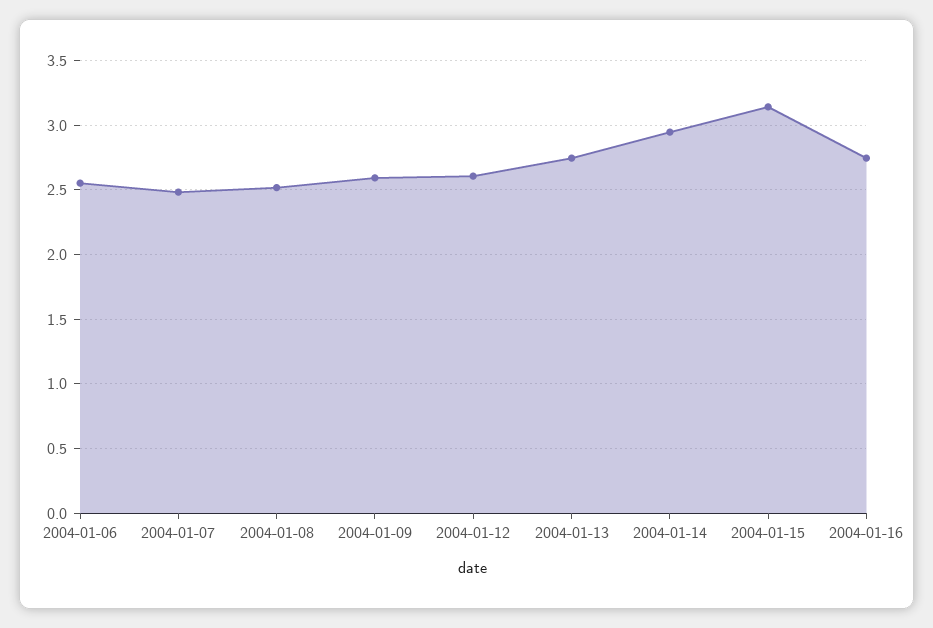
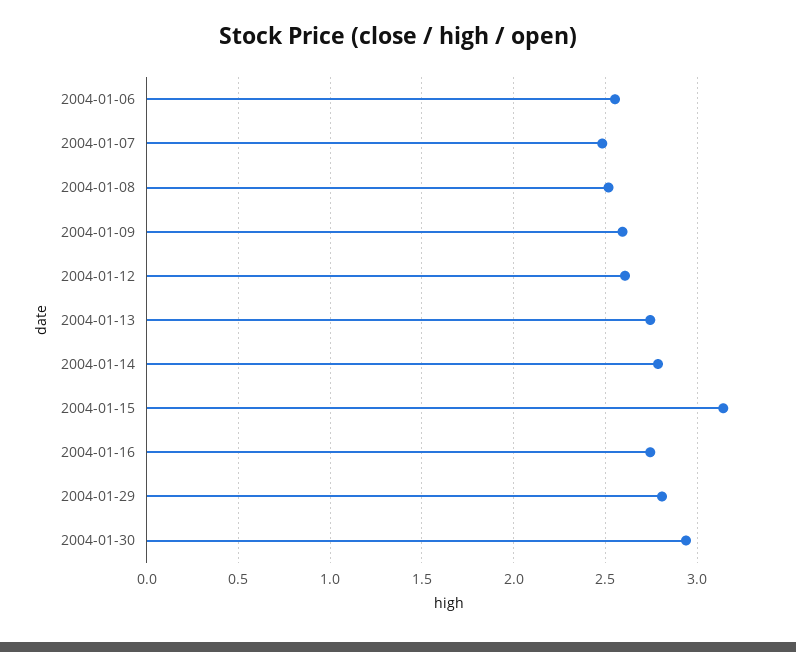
2004-01-14: 2.95 -> 2.8
2004-01-29: none -> 2.8
2004-01-30: none -> 2.95

